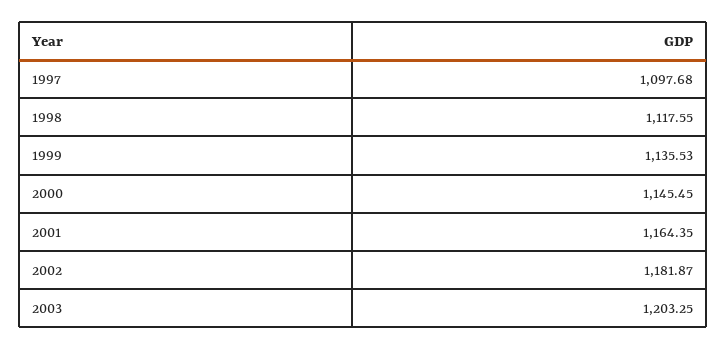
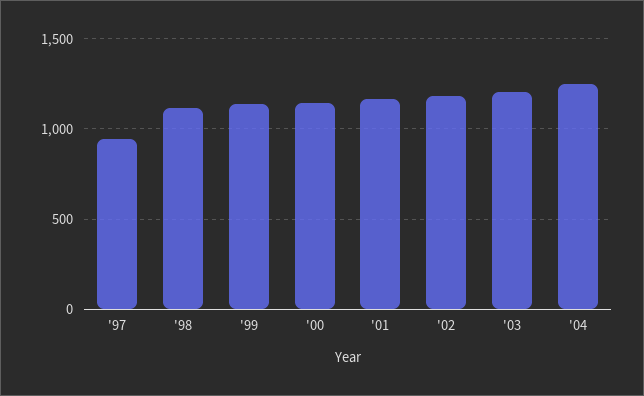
1997: 1097.68 -> 950
'04: none -> 1250

